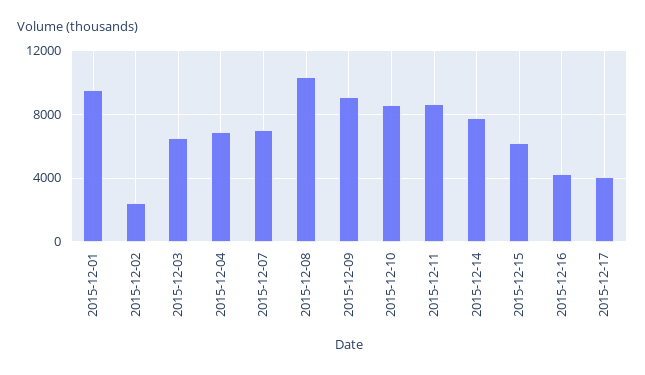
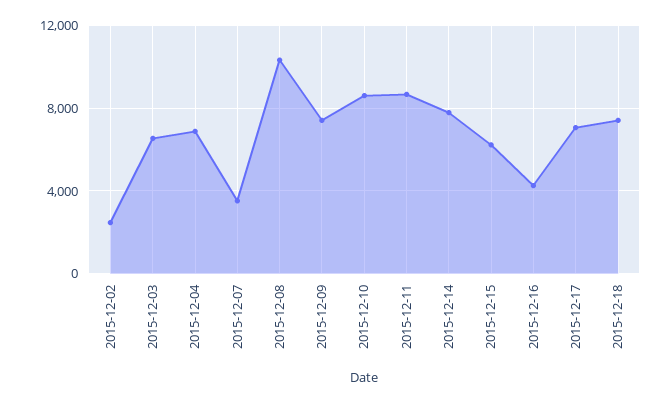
2015-12-01: 9500 -> none
2015-12-07: 7000 -> 3500
2015-12-09: 9000 -> 7500
2015-12-17: 4000 -> 7000
2015-12-18: none -> 7500

